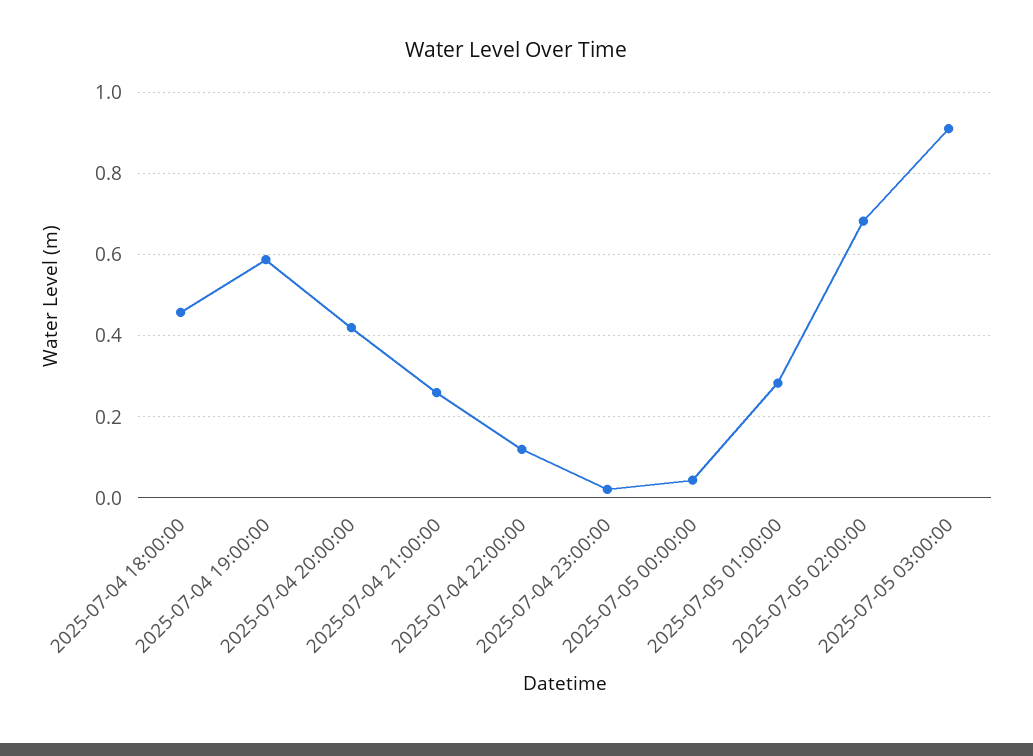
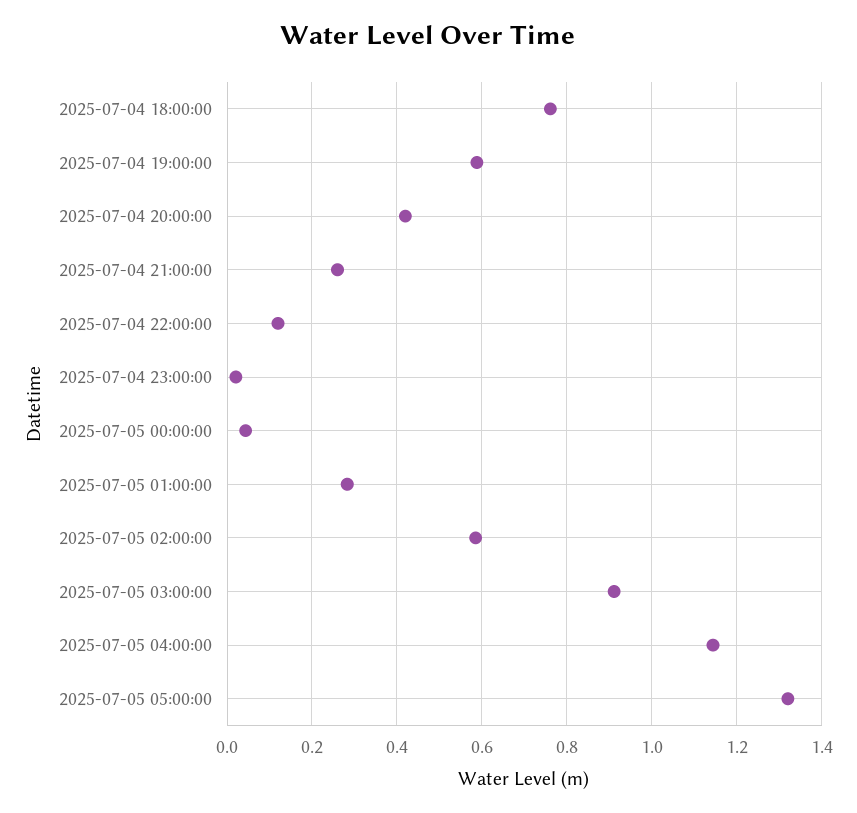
2025-07-04 18:00:00: 0.46 -> 0.76
2025-07-05 02:00:00: 0.68 -> 0.58
2025-07-05 04:00:00: none -> 1.14
2025-07-05 05:00:00: none -> 1.32

